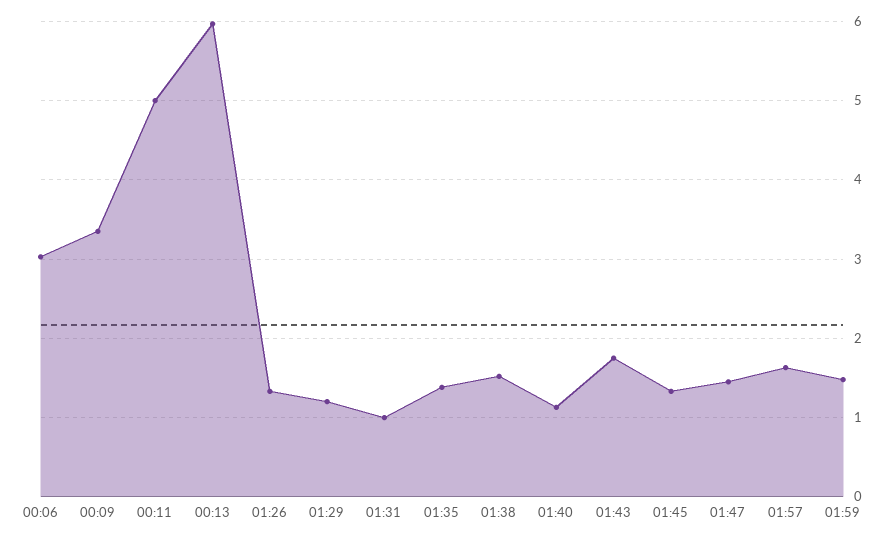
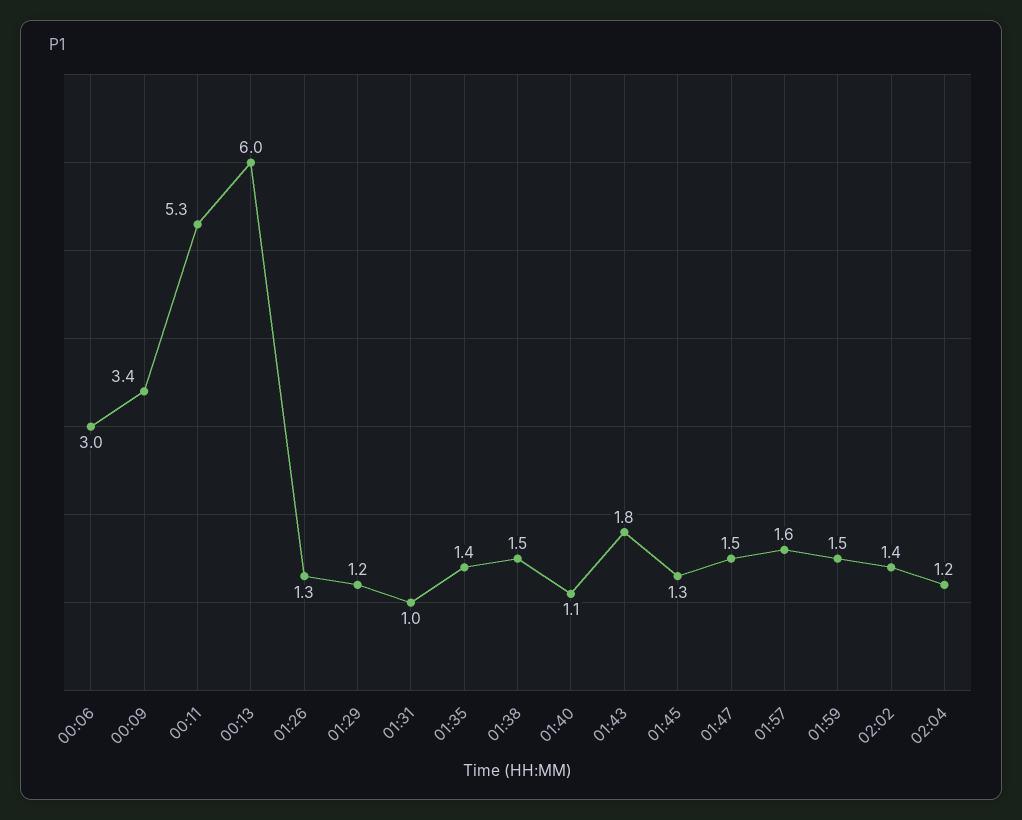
00:11: 5 -> 5.3
02:02: none -> 1.4
02:04: none -> 1.2

